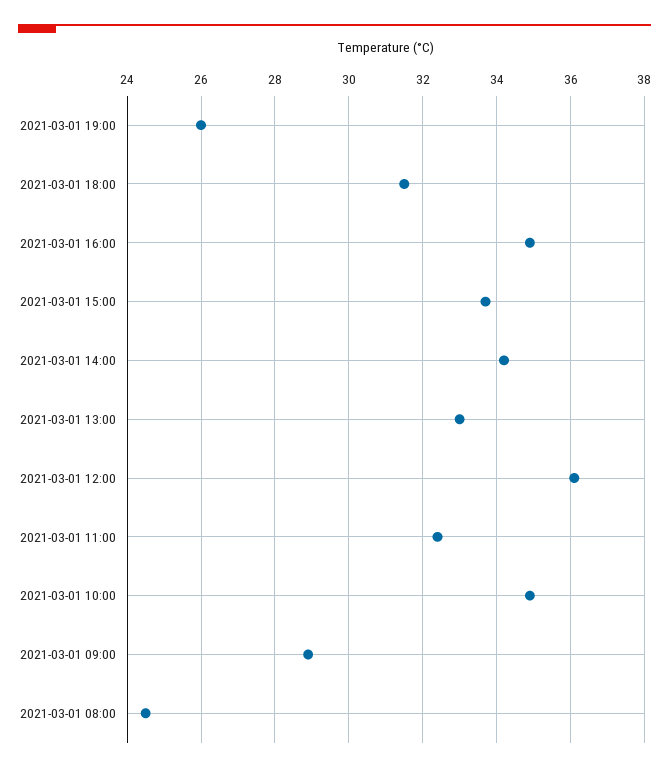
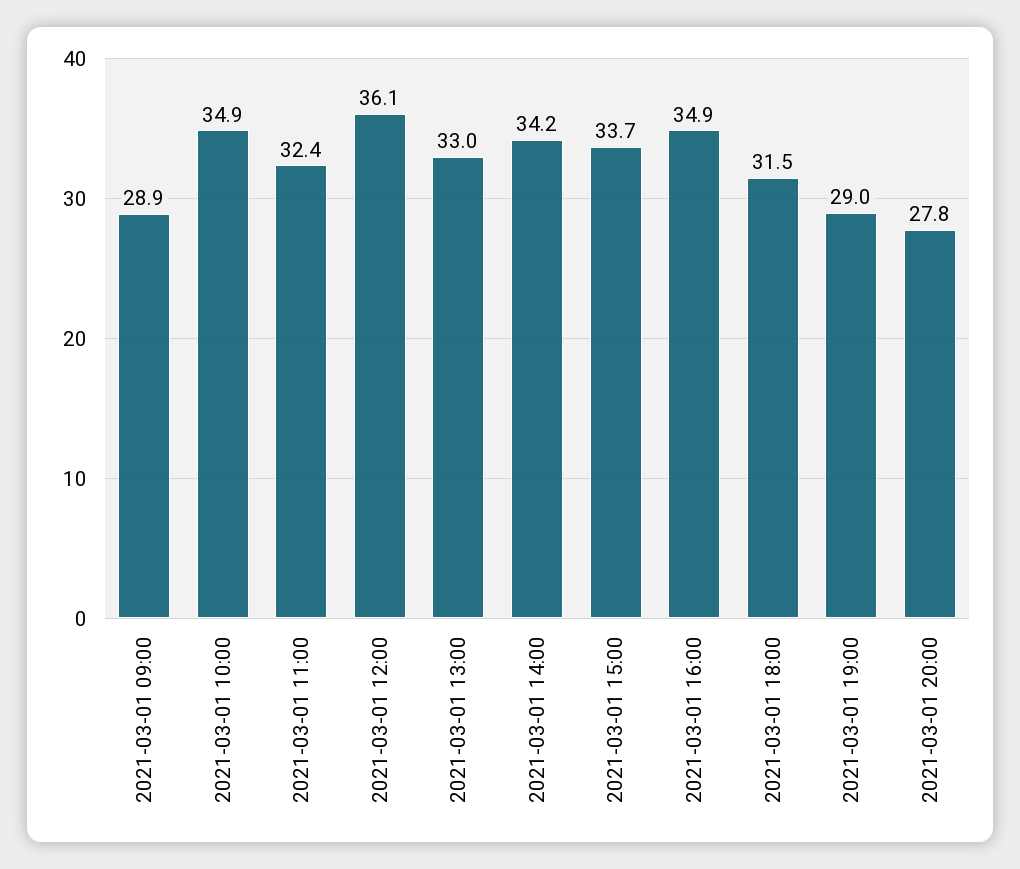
2021-03-01 19:00: 26 -> 29
2021-03-01 08:00: 24.5 -> none
2021-03-01 20:00: none -> 27.8

